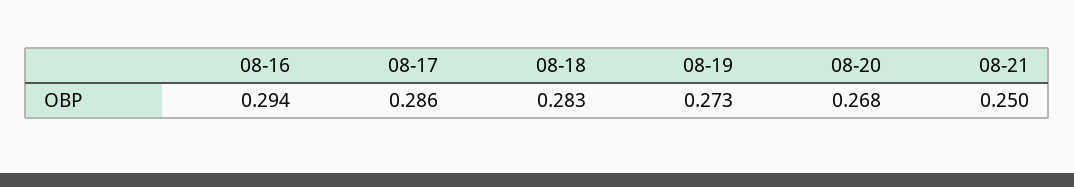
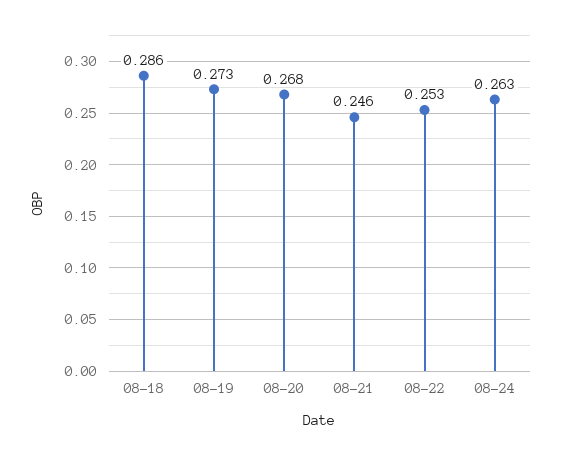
08-16: 0.294 -> none
08-17: 0.286 -> none
08-18: 0.283 -> 0.286
08-21: 0.25 -> 0.246
08-22: none -> 0.253
08-24: none -> 0.263

